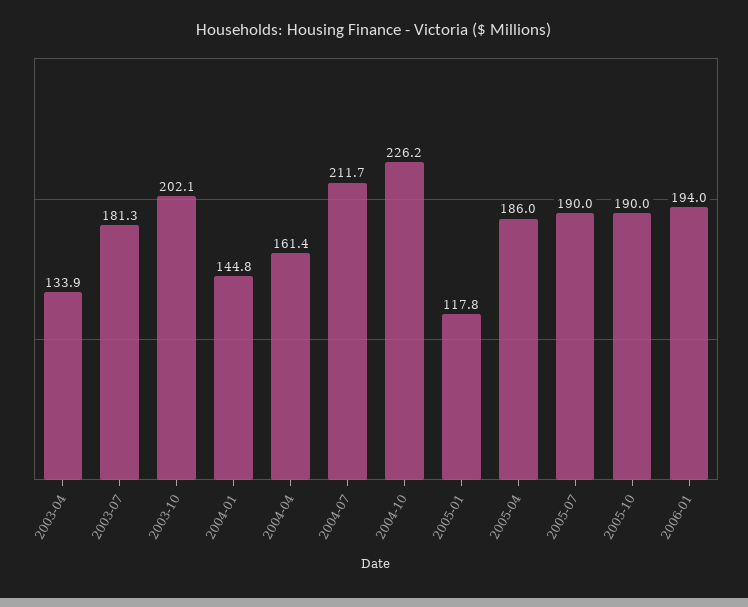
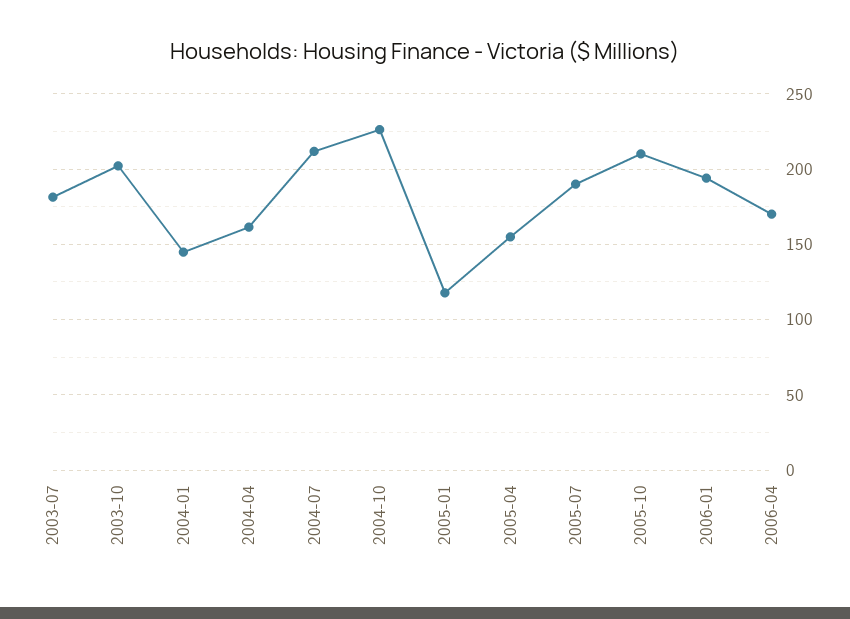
2003-04: 133.9 -> none
2005-04: 186 -> 155
2005-10: 190 -> 210
2006-04: none -> 170

